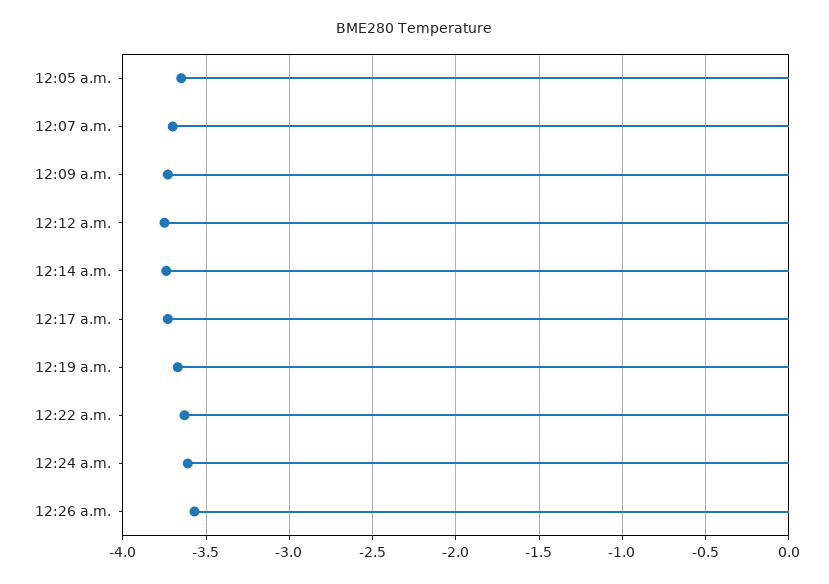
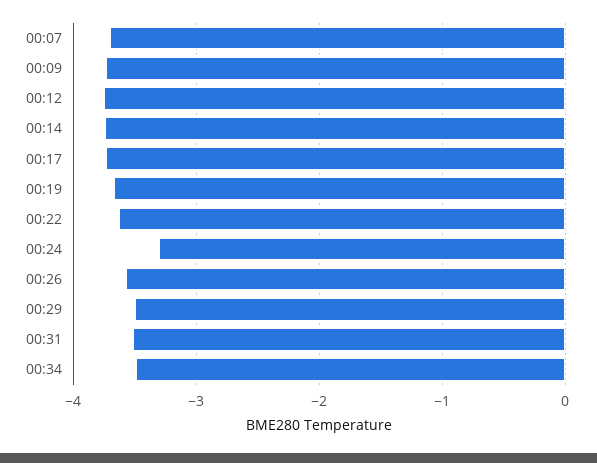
12:05 a.m.: -3.65 -> none
12:24 a.m.: -3.6 -> -3.3
00:29: none -> -3.5
00:31: none -> -3.5
00:34: none -> -3.5

